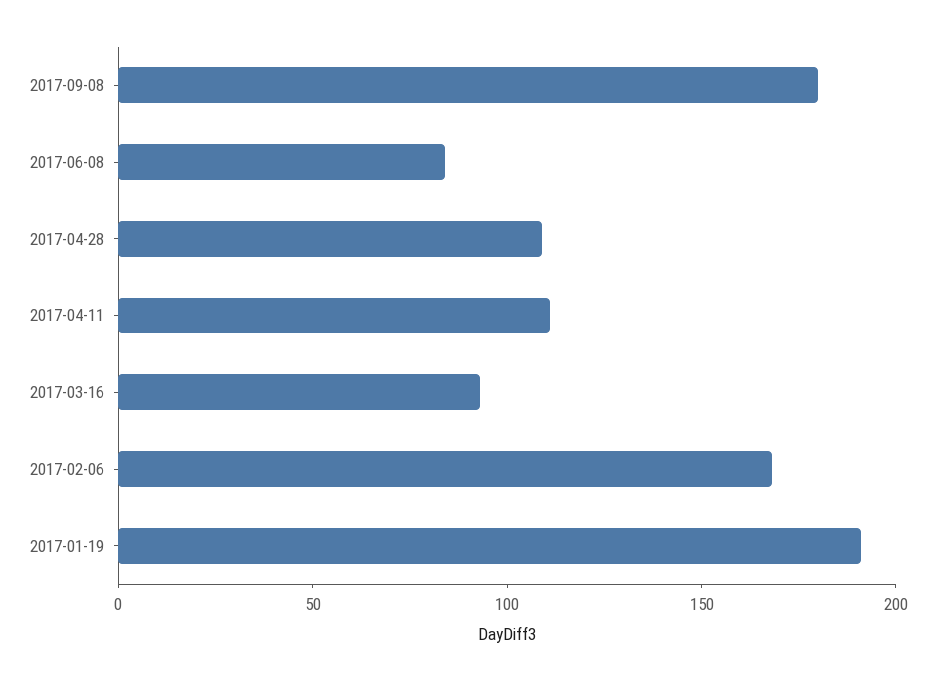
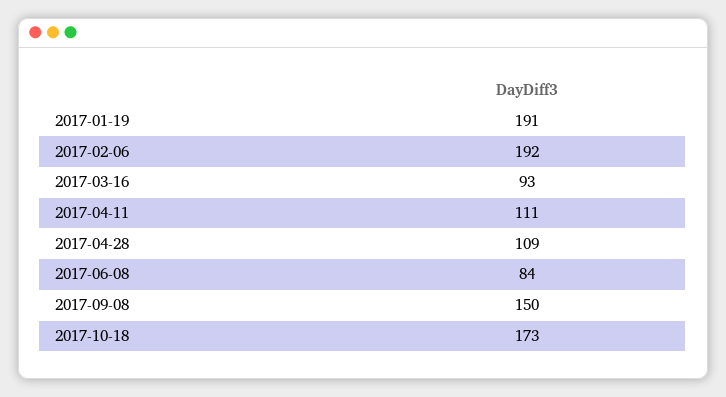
2017-09-08: 180 -> 150
2017-02-06: 170 -> 192
2017-10-18: none -> 173

